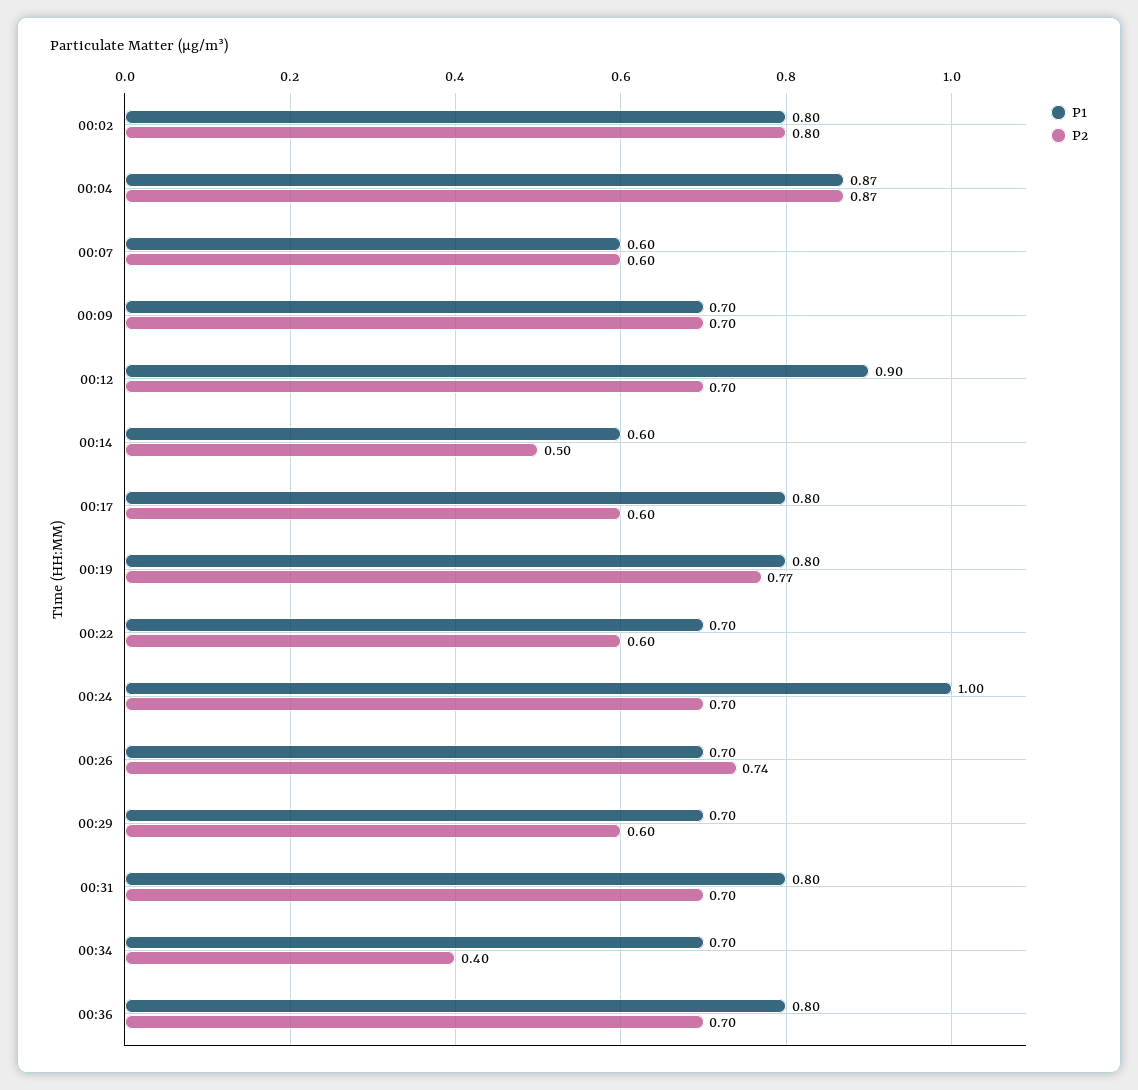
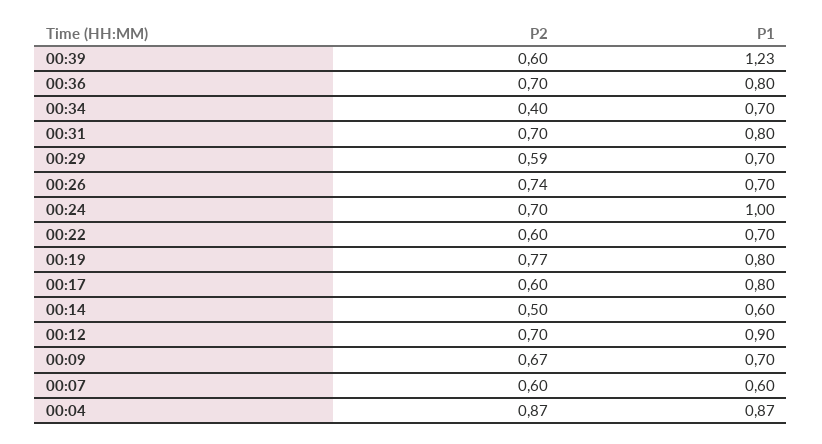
P1, 00:02: 0.8 -> none
P2, 00:02: 0.8 -> none
P2, 00:09: 0.7 -> 0.67
P2, 00:29: 0.6 -> 0.59
P2, 00:39: none -> 0.6
P1, 00:39: none -> 1.23

